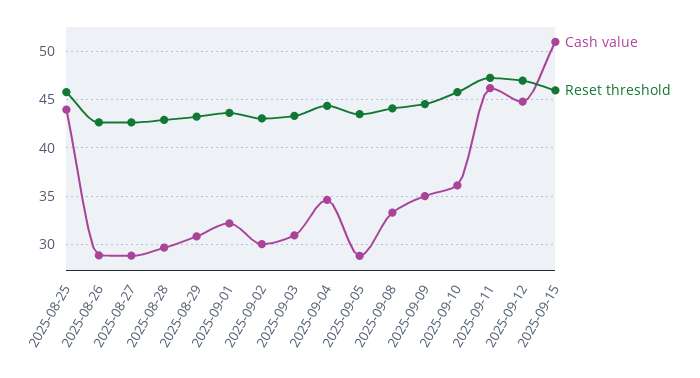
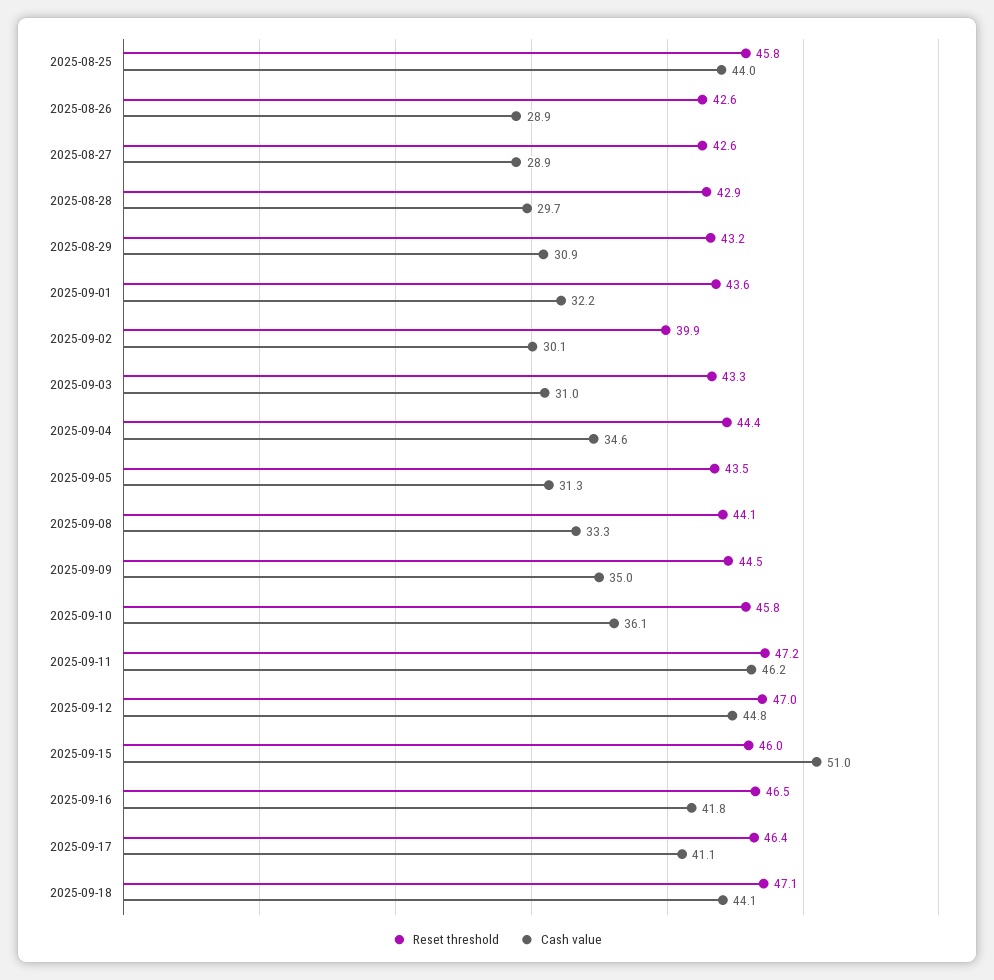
Reset threshold, 2025-09-02: 43 -> 39.9
Cash value, 2025-09-05: 29 -> 31.3
Reset threshold, 2025-09-16: none -> 46.5
Cash value, 2025-09-16: none -> 41.8
Reset threshold, 2025-09-17: none -> 46.4
Cash value, 2025-09-17: none -> 41.1
Reset threshold, 2025-09-18: none -> 47.1
Cash value, 2025-09-18: none -> 44.1

